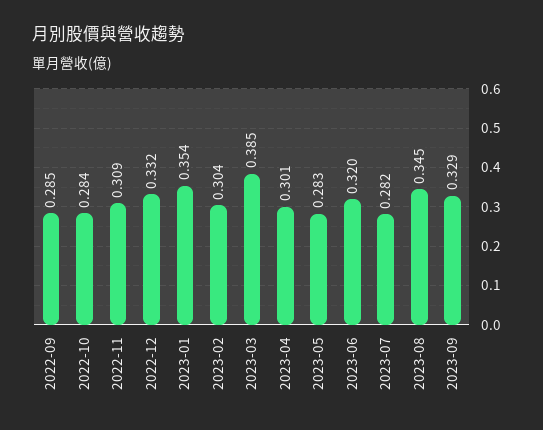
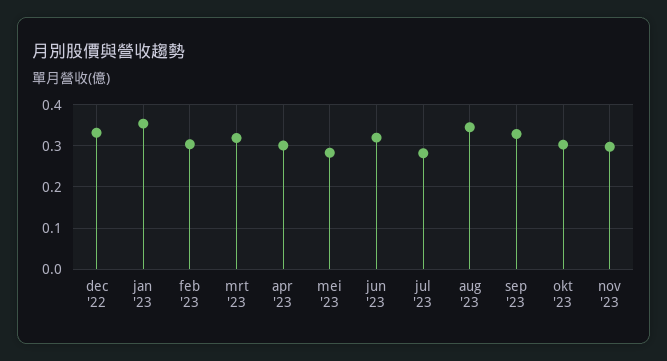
2022-09: 0.285 -> none
2022-10: 0.284 -> none
2022-11: 0.309 -> none
2023-03: 0.385 -> 0.32
okt '23: none -> 0.3
nov '23: none -> 0.3

